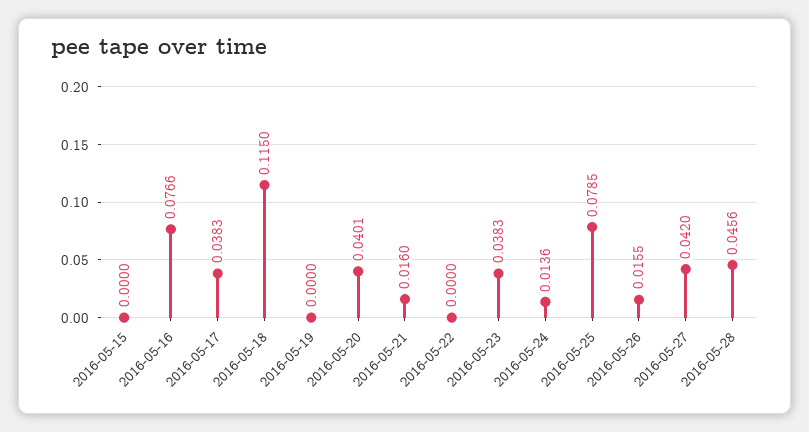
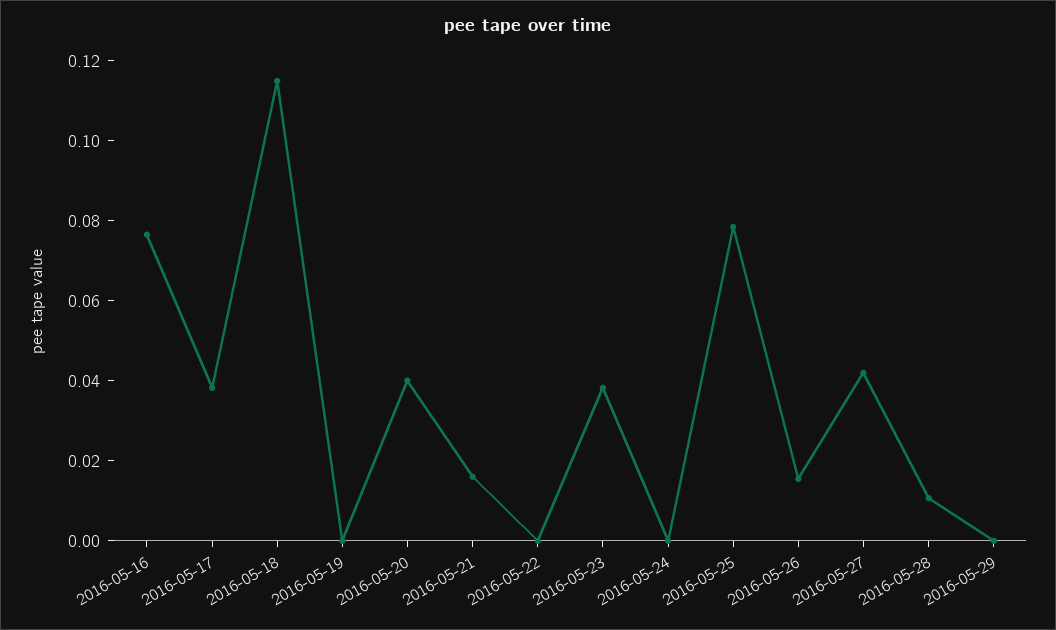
2016-05-15: 0 -> none
2016-05-24: 0.0136 -> 0
2016-05-28: 0.0456 -> 0.01
2016-05-29: none -> 0

